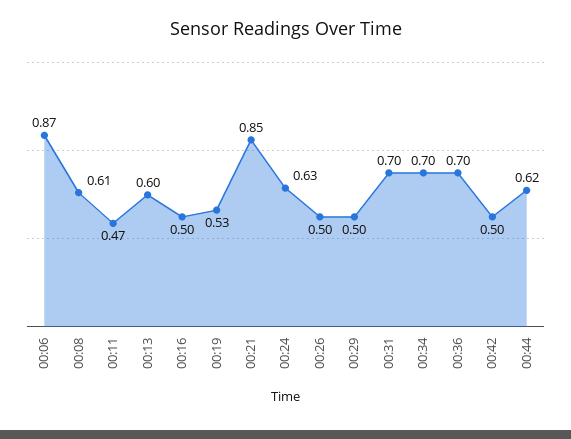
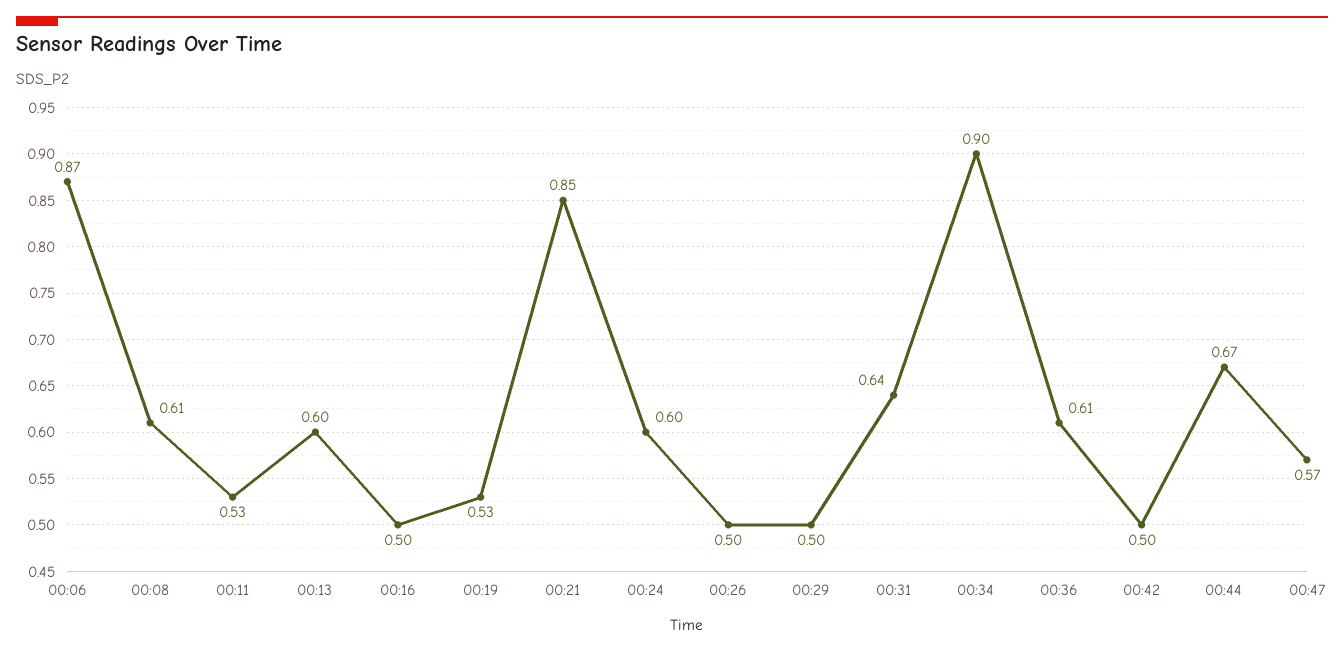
00:11: 0.47 -> 0.53
00:24: 0.63 -> 0.6
00:31: 0.7 -> 0.64
00:34: 0.7 -> 0.9
00:36: 0.7 -> 0.61
00:44: 0.62 -> 0.67
00:47: none -> 0.57

